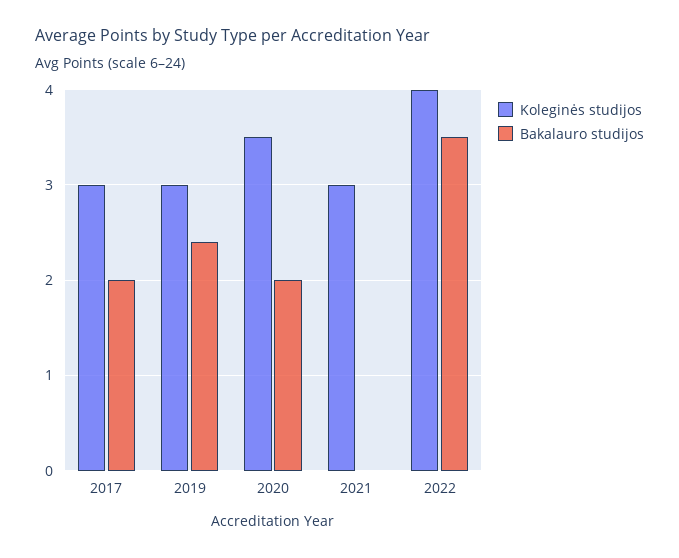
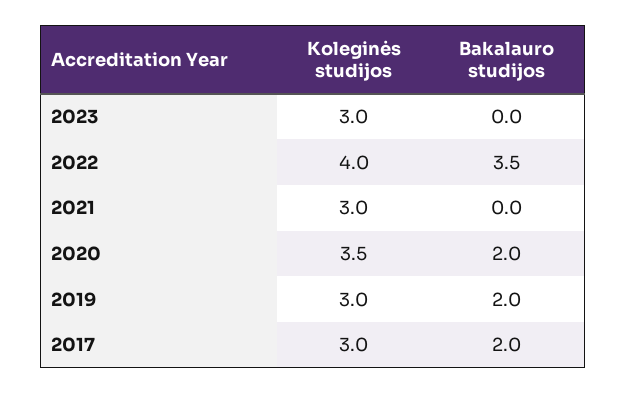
Bakalauro studijos, 2019: 2.4 -> 2
Koleginės studijos, 2023: none -> 3
Bakalauro studijos, 2023: none -> 0

